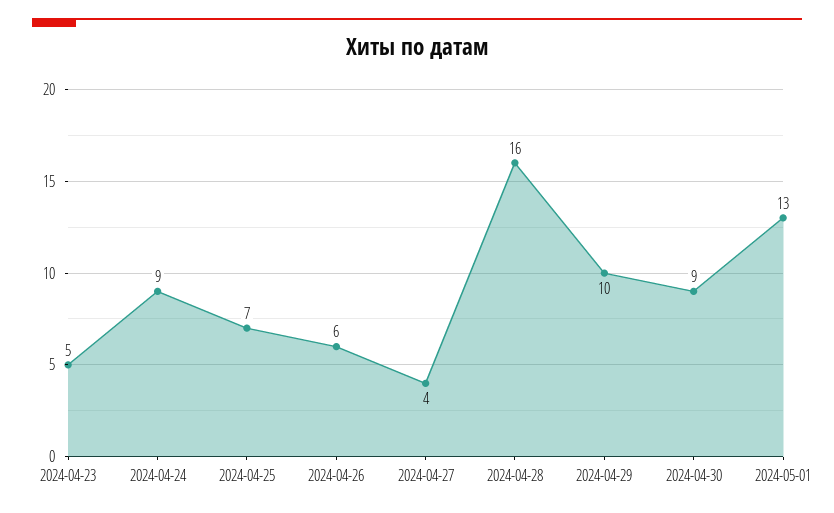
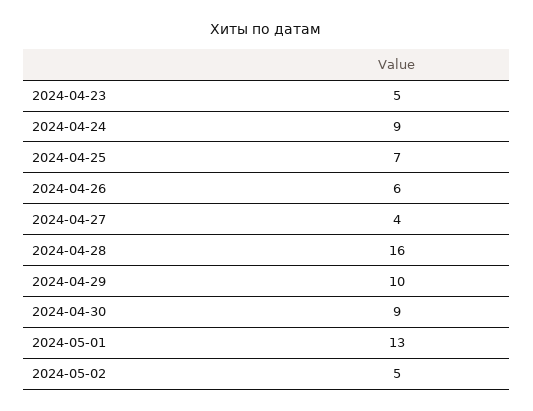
2024-05-02: none -> 5

